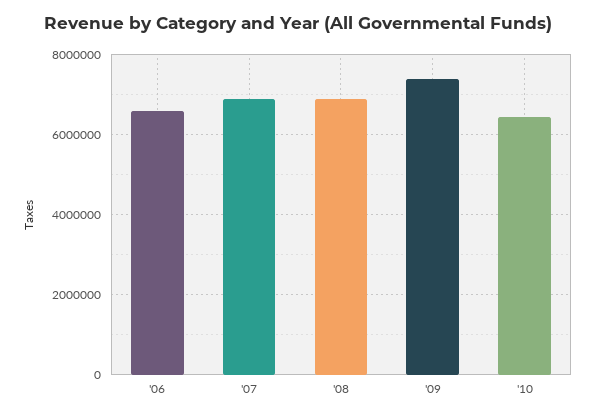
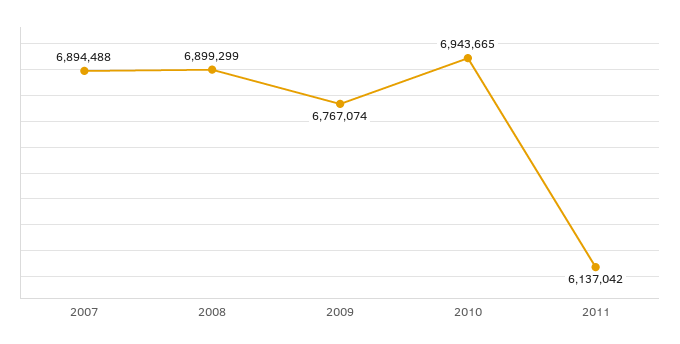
'06: 6600000 -> none
'09: 7400000 -> 6767074
'10: 6400000 -> 6943665
2011: none -> 6137042

